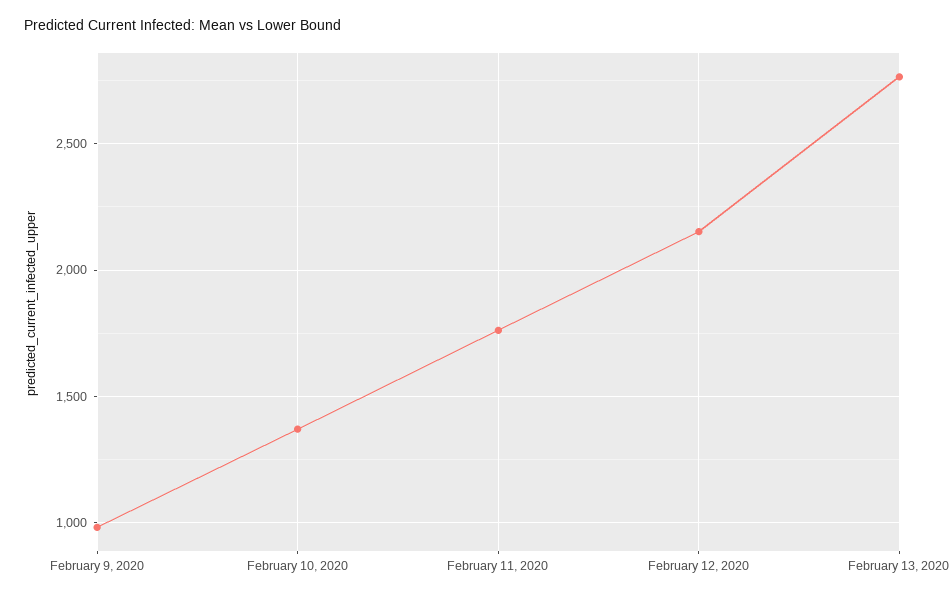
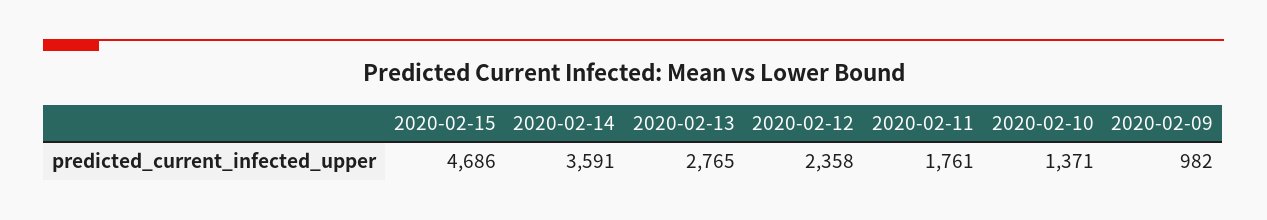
February 12, 2020: 2150 -> 2358
2020-02-15: none -> 4686
2020-02-14: none -> 3591

